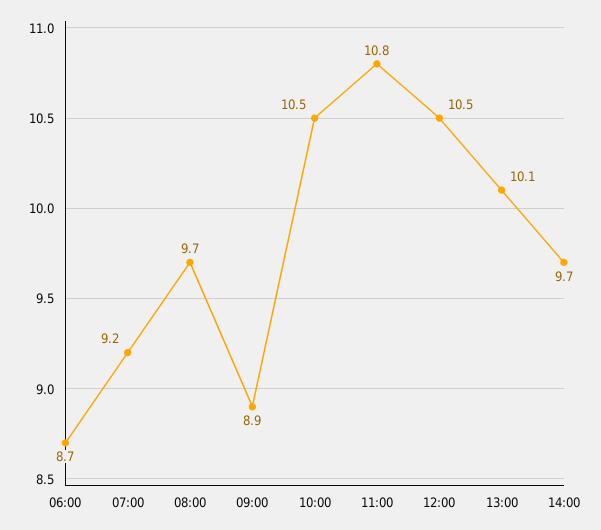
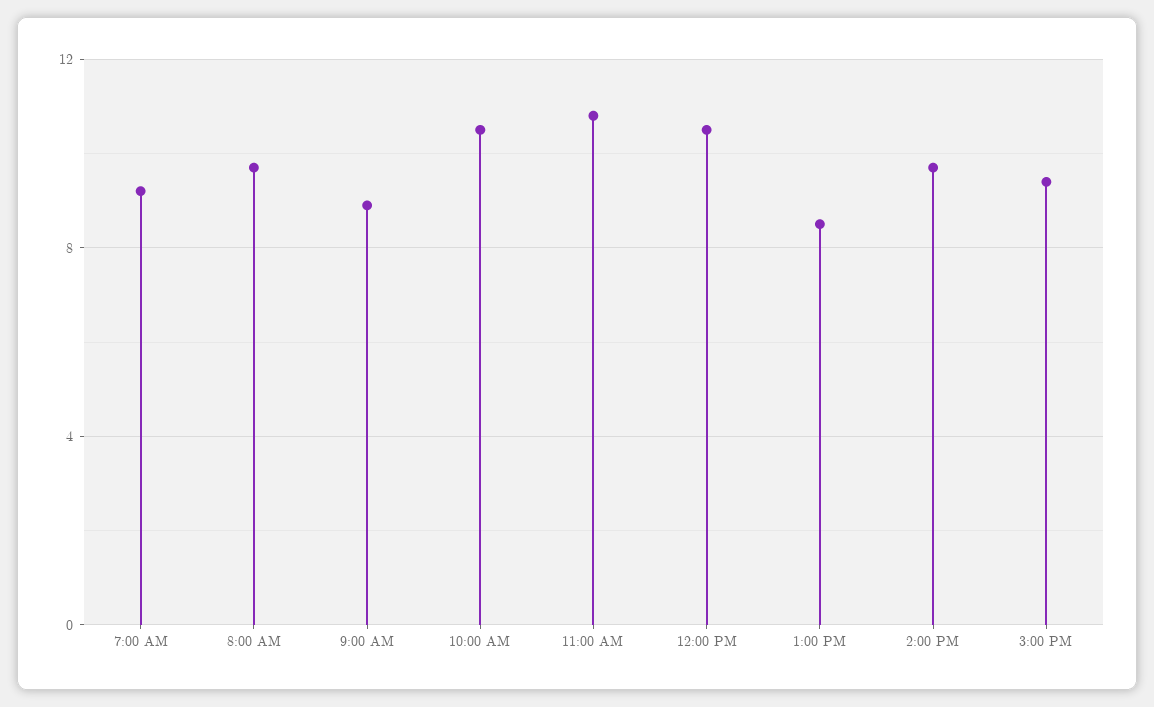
06:00: 8.7 -> none
13:00: 10.1 -> 8.5
3:00 PM: none -> 9.5

